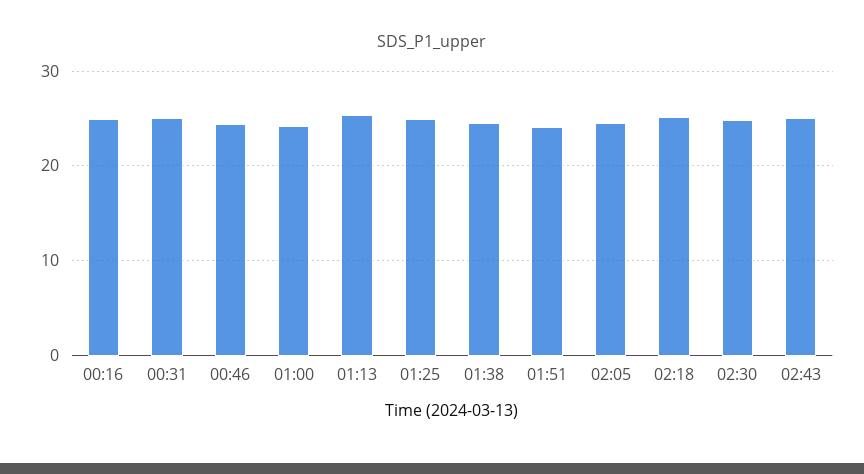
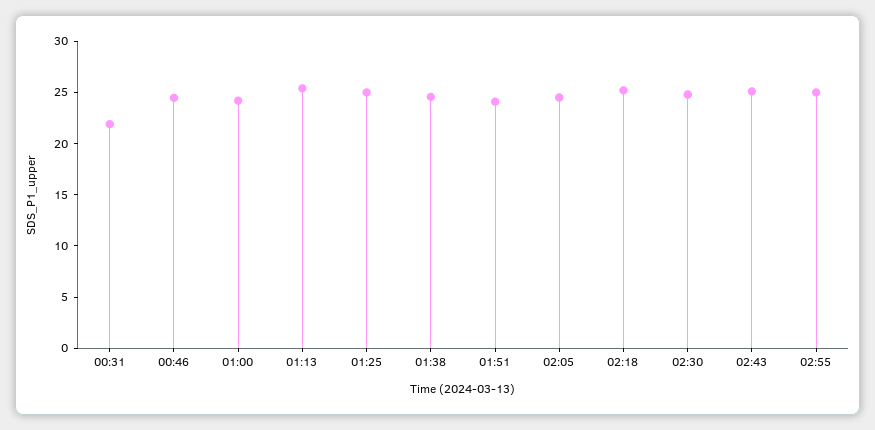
00:16: 25 -> none
00:31: 25 -> 22
02:55: none -> 25

